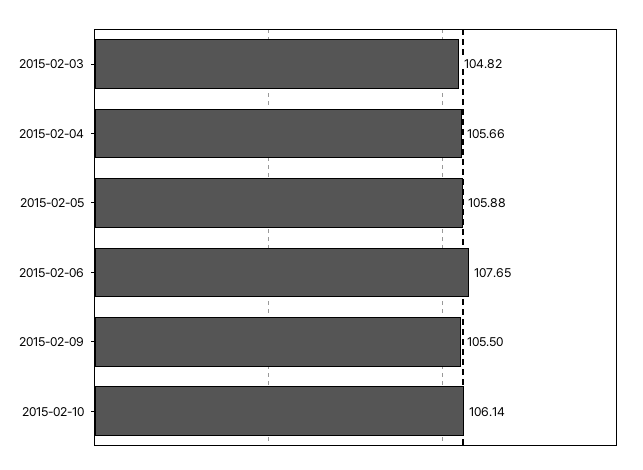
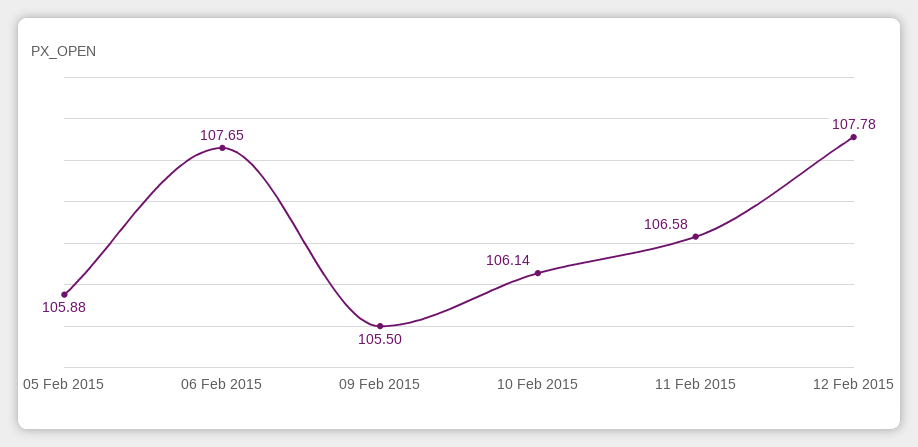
2015-02-03: 104.82 -> none
2015-02-04: 105.66 -> none
11 Feb 2015: none -> 106.58
12 Feb 2015: none -> 107.78

